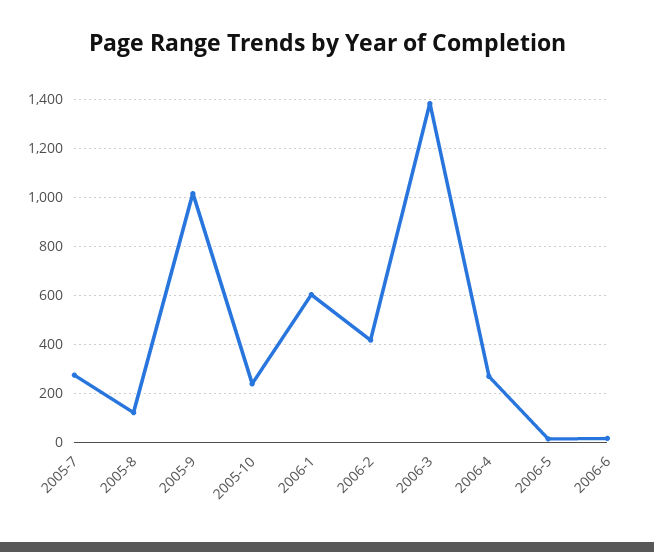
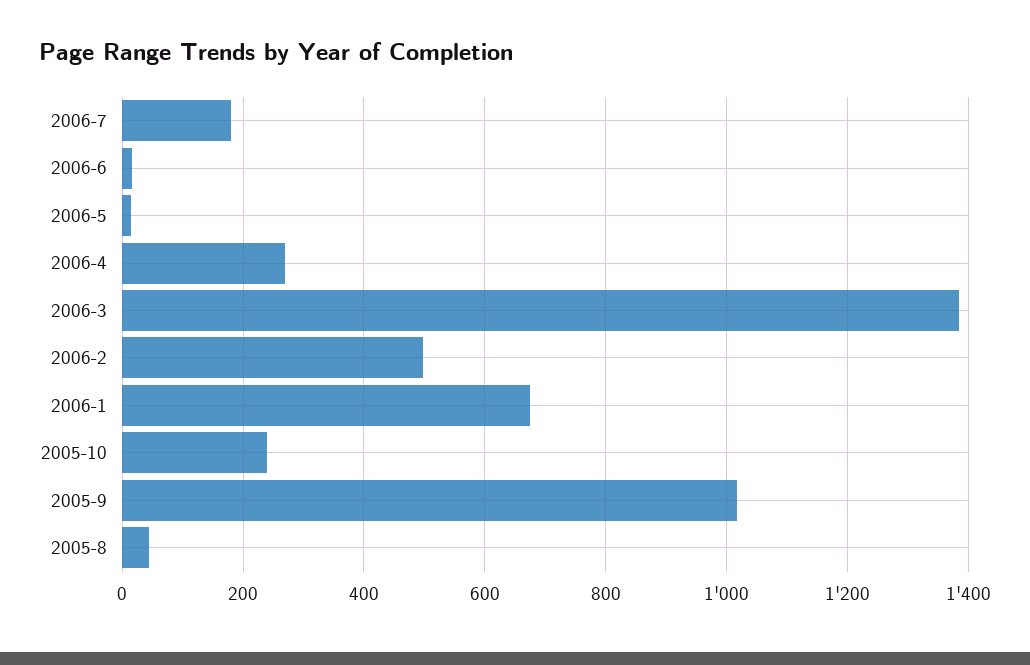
2005-7: 275 -> none
2005-8: 125 -> 40
2006-1: 600 -> 680
2006-2: 425 -> 500
2006-7: none -> 180

